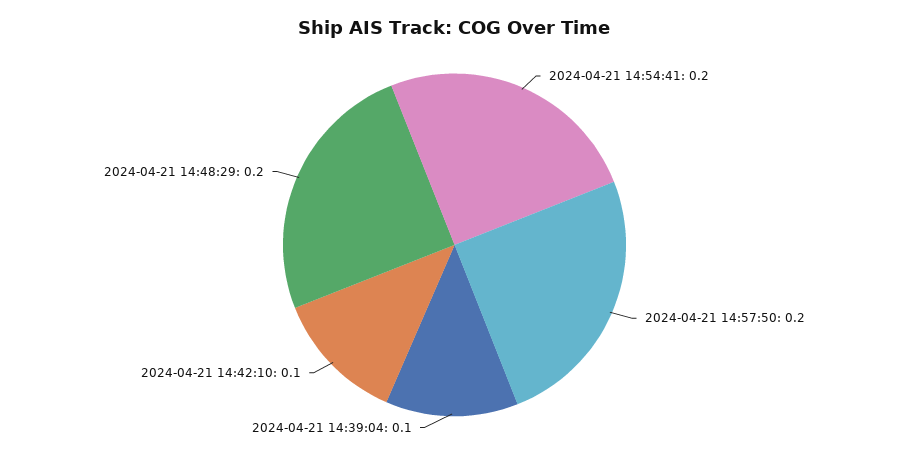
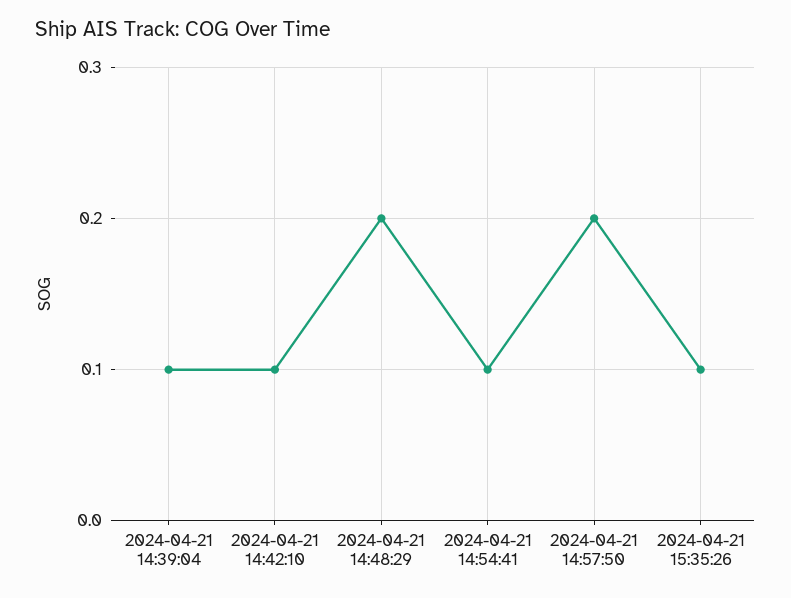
2024-04-21 14:54:41: 0.2 -> 0.1
2024-04-21 15:35:26: none -> 0.1

